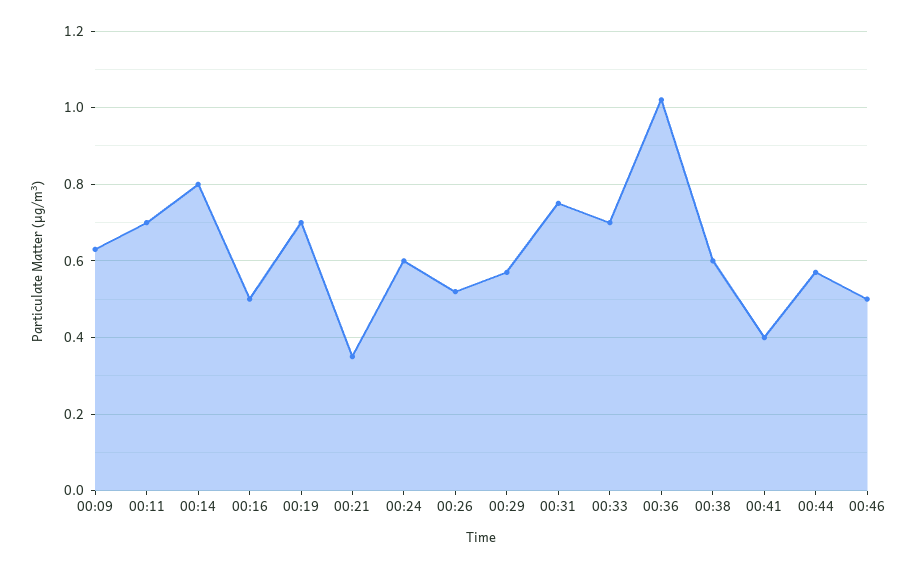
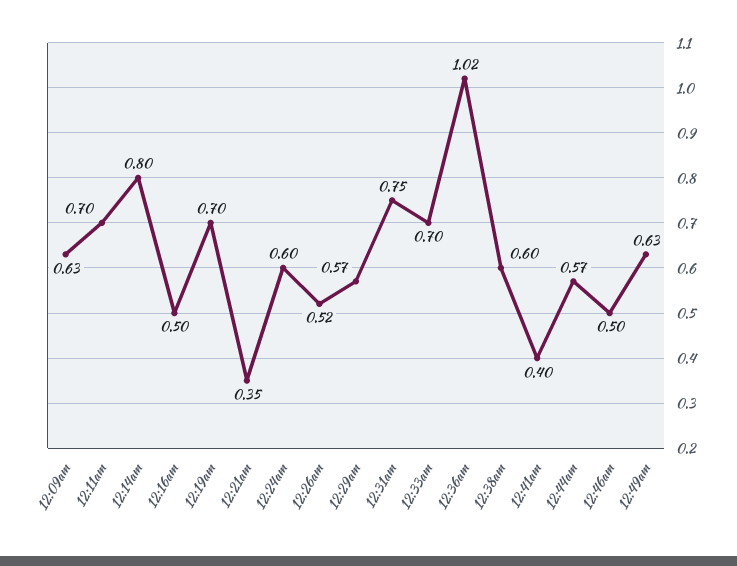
12:49am: none -> 0.63

